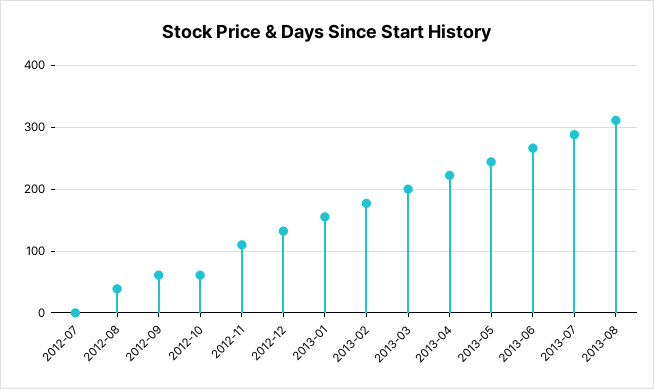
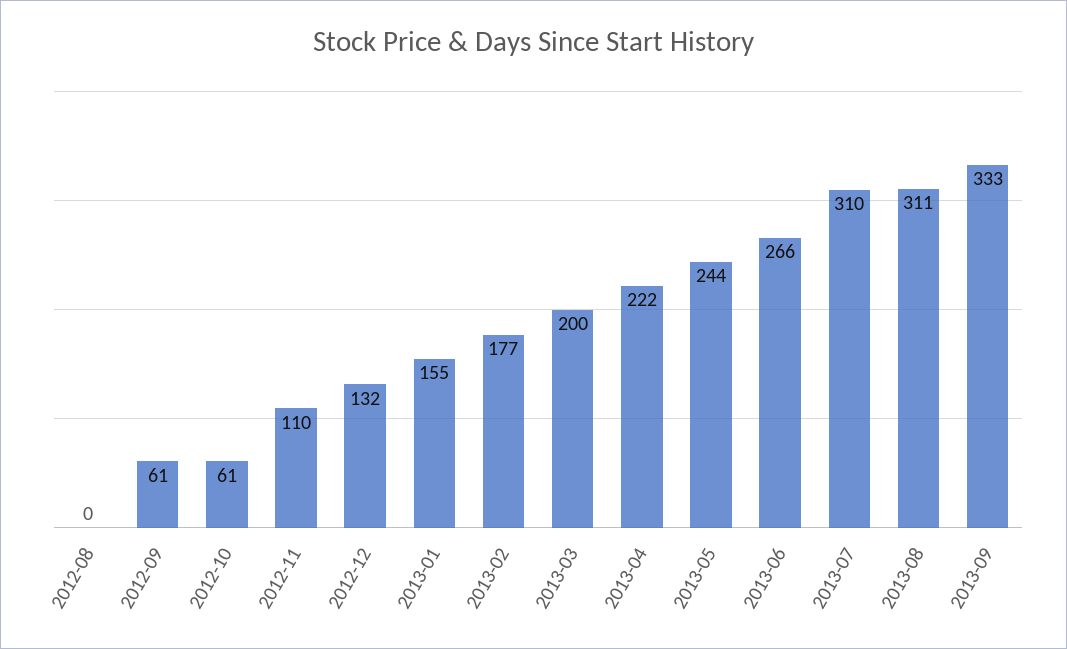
2012-07: 0 -> none
2012-08: 40 -> 0
2013-07: 290 -> 310
2013-09: none -> 333

